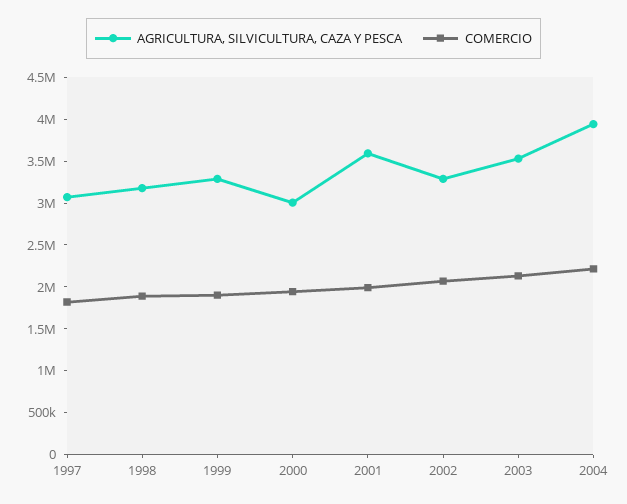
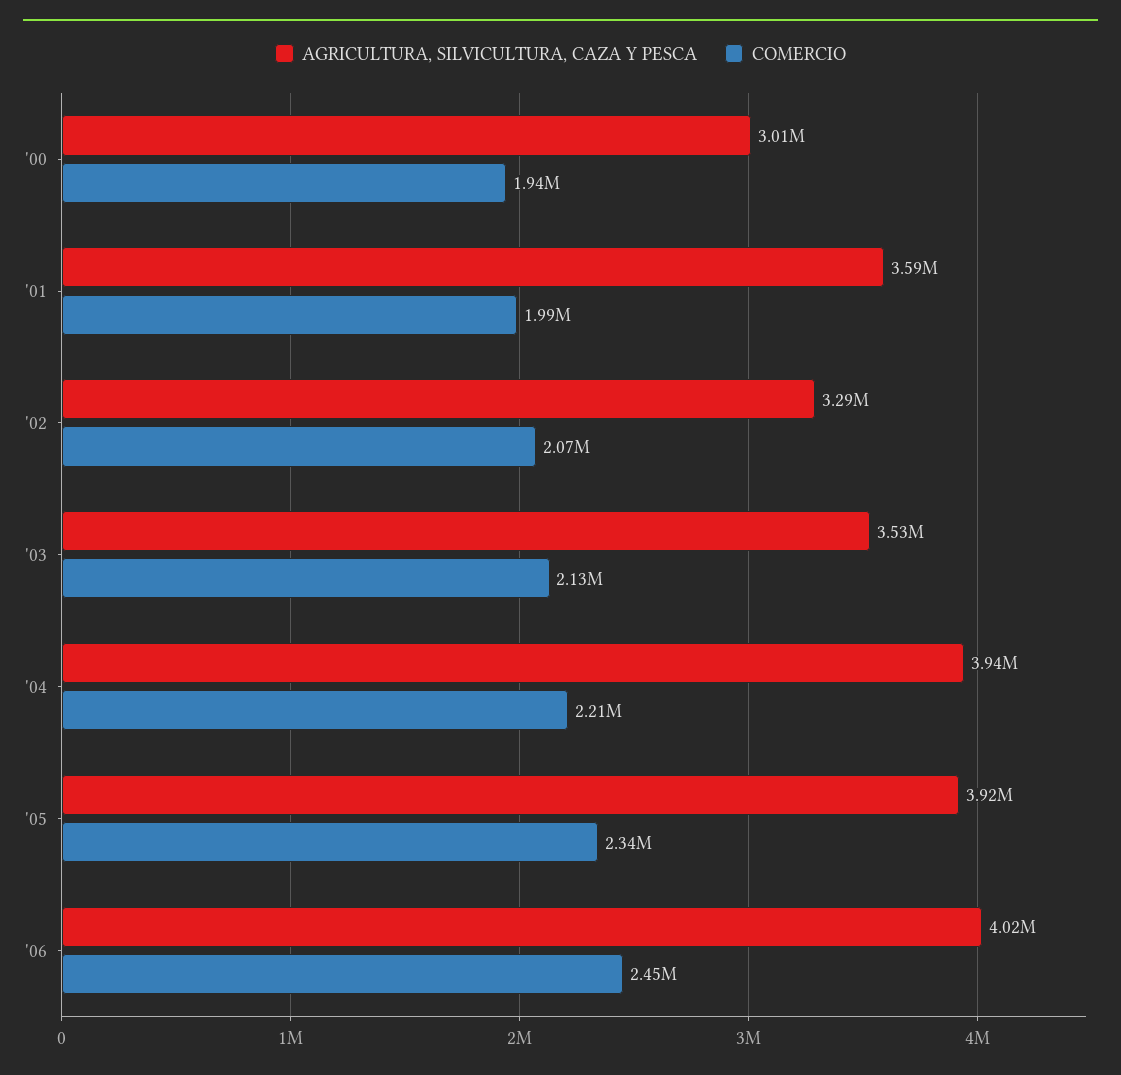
AGRICULTURA, SILVICULTURA, CAZA Y PESCA, 1997: 3100000 -> none
COMERCIO, 1997: 1800000 -> none
AGRICULTURA, SILVICULTURA, CAZA Y PESCA, 1998: 3200000 -> none
COMERCIO, 1998: 1900000 -> none
AGRICULTURA, SILVICULTURA, CAZA Y PESCA, 1999: 3300000 -> none
COMERCIO, 1999: 1900000 -> none
AGRICULTURA, SILVICULTURA, CAZA Y PESCA, '05: none -> 3920000
COMERCIO, '05: none -> 2340000
AGRICULTURA, SILVICULTURA, CAZA Y PESCA, '06: none -> 4020000
COMERCIO, '06: none -> 2450000

